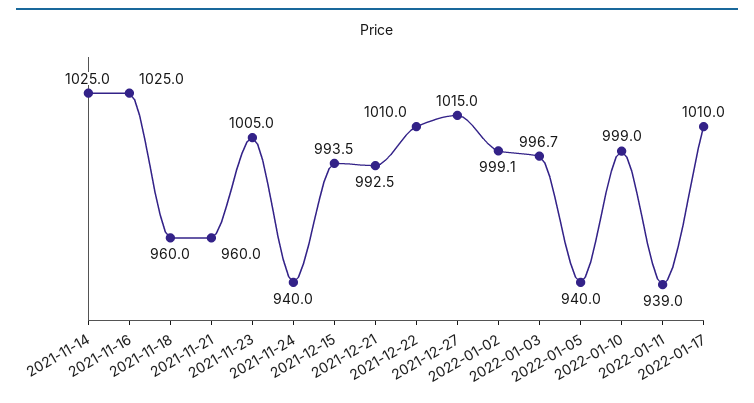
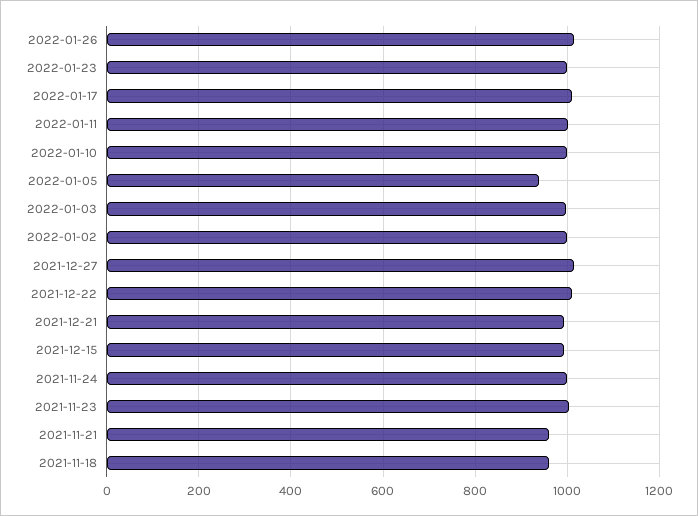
2021-11-14: 1025 -> none
2021-11-16: 1025 -> none
2021-11-24: 940 -> 1000
2022-01-11: 939 -> 1000
2022-01-26: none -> 1020
2022-01-23: none -> 1000

